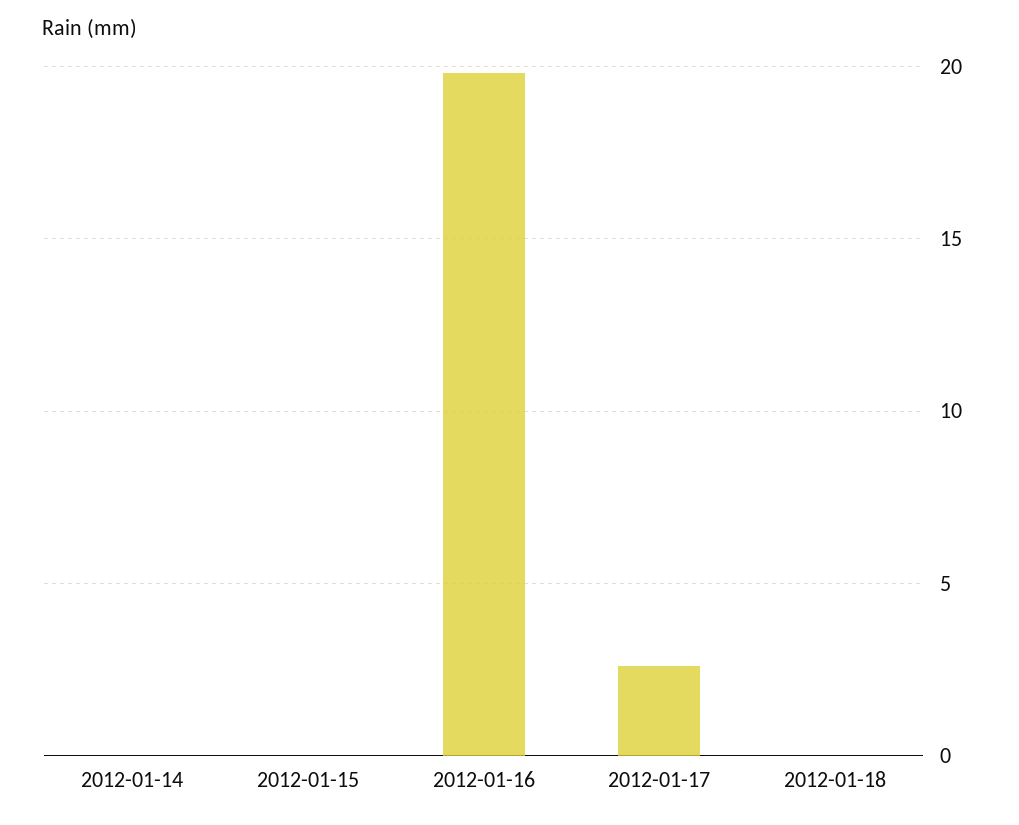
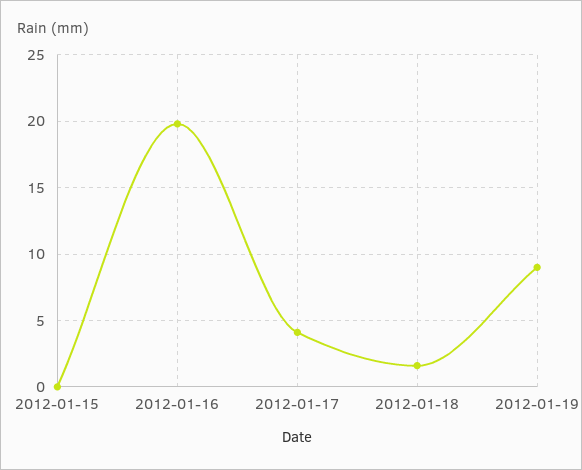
2012-01-14: 0 -> none
2012-01-17: 2.5 -> 4
2012-01-18: 0 -> 1.5
2012-01-19: none -> 9

